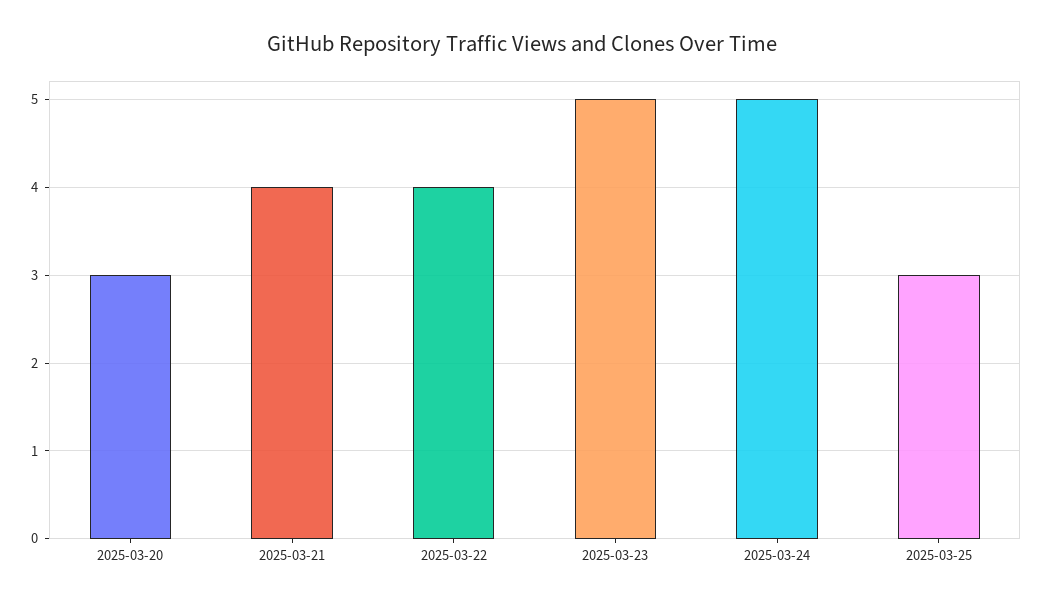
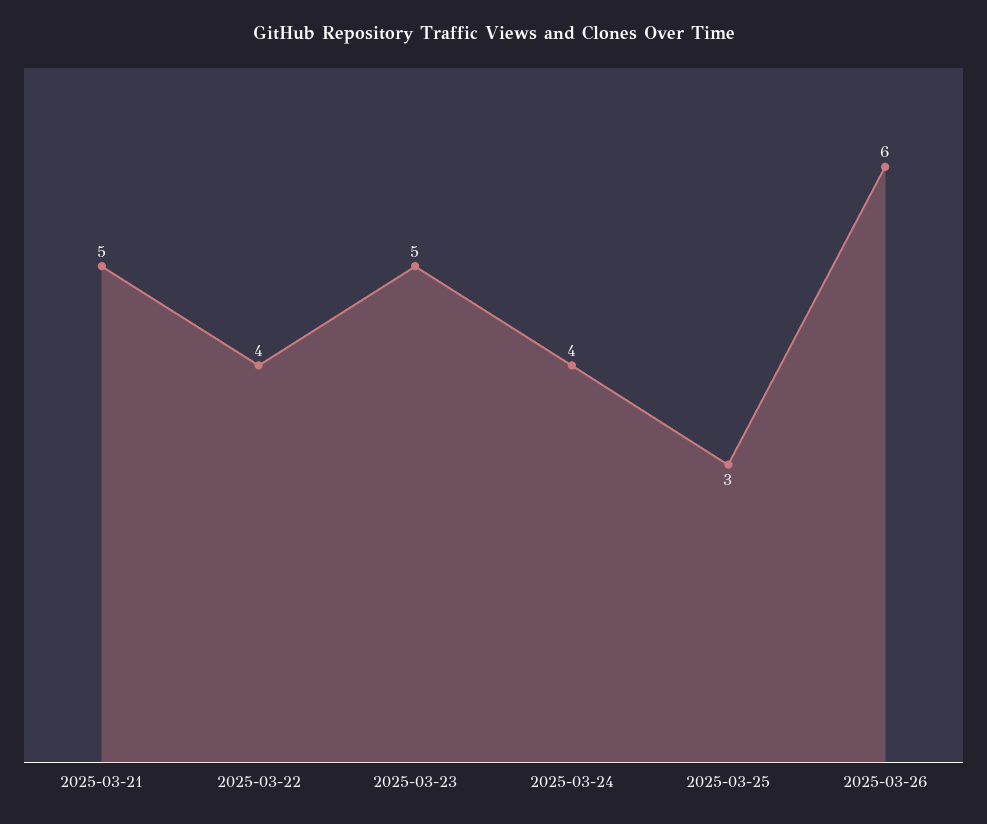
2025-03-20: 3 -> none
2025-03-21: 4 -> 5
2025-03-24: 5 -> 4
2025-03-26: none -> 6

